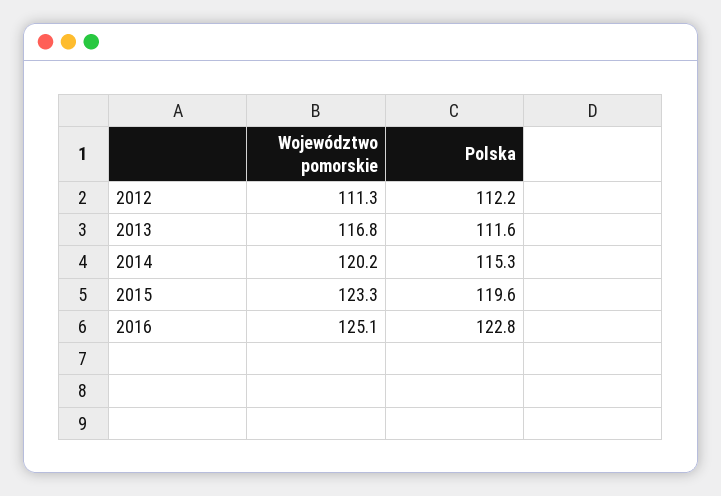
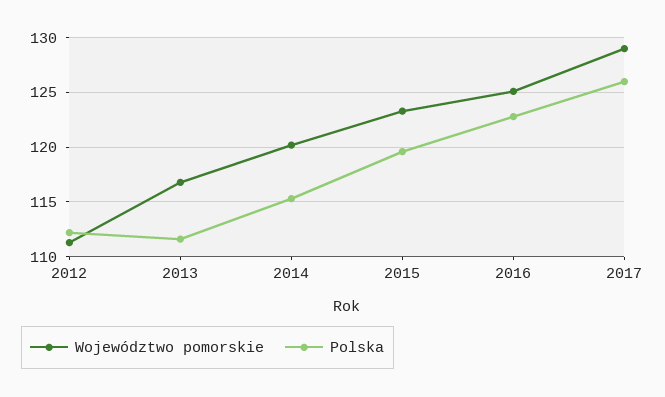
Województwo pomorskie, 2017: none -> 129
Polska, 2017: none -> 126

